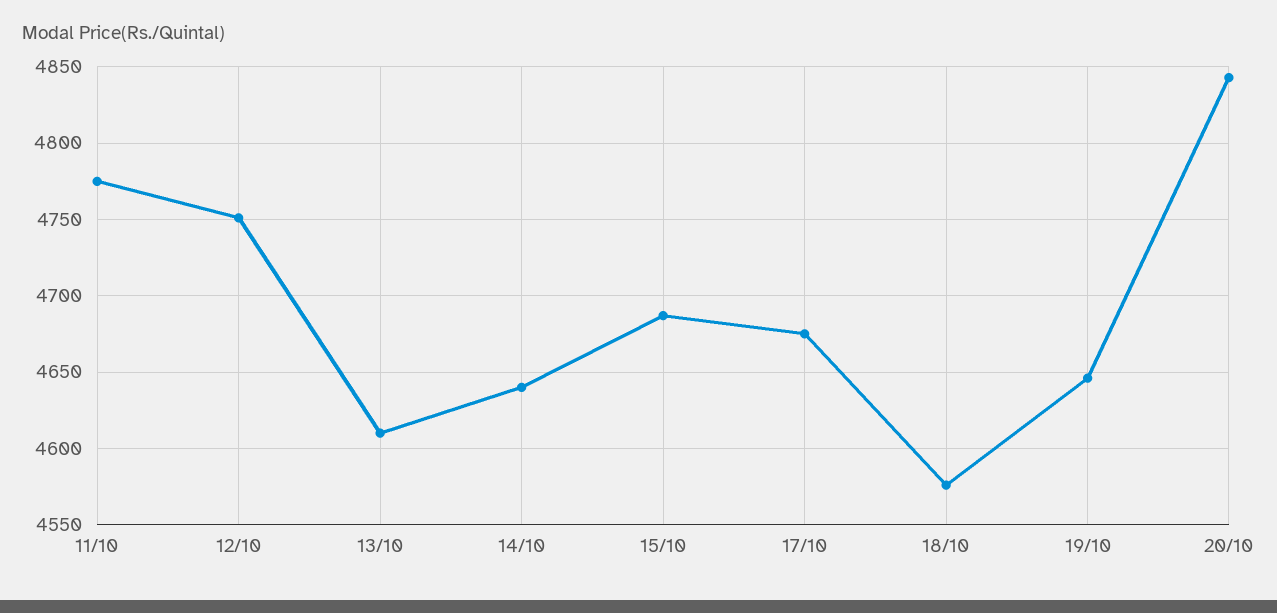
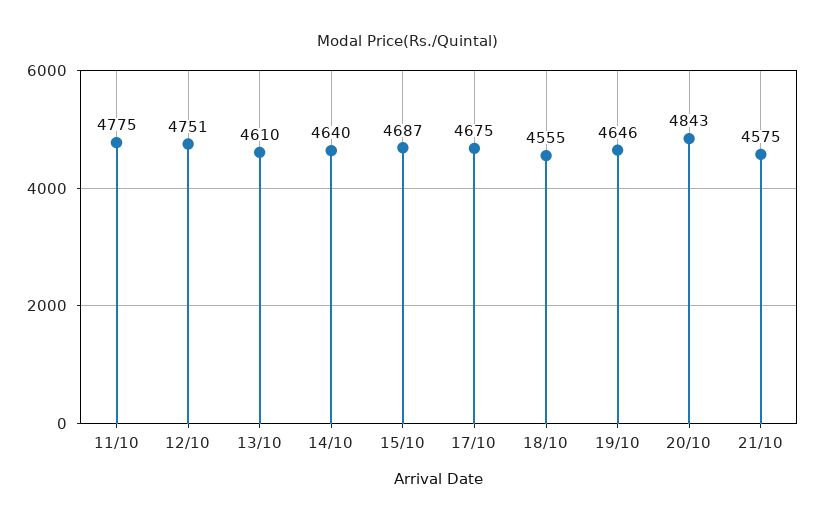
18/10: 4575 -> 4555
21/10: none -> 4575

